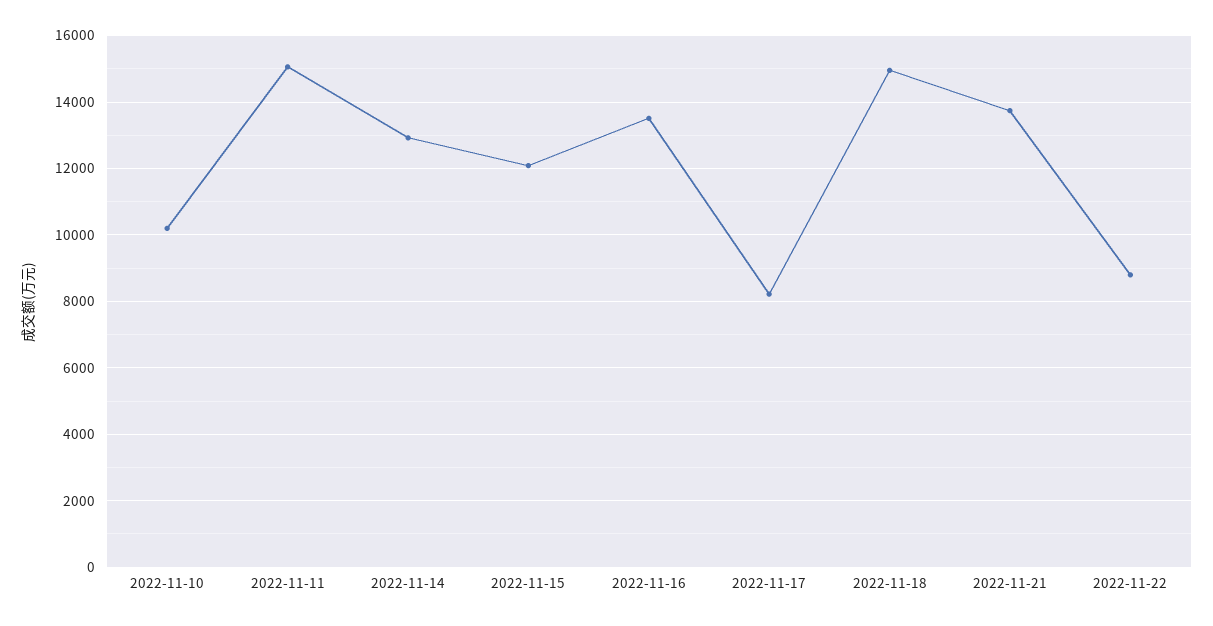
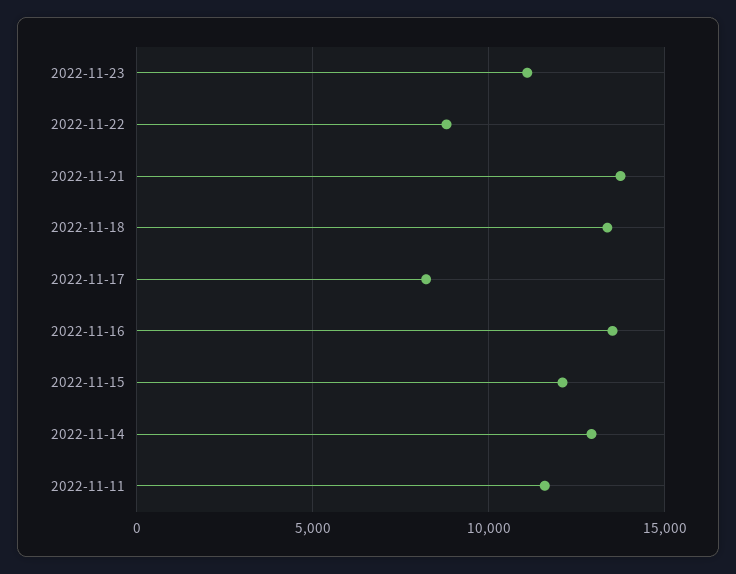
2022-11-10: 10200 -> none
2022-11-11: 15000 -> 11500
2022-11-18: 15000 -> 13500
2022-11-23: none -> 11000

